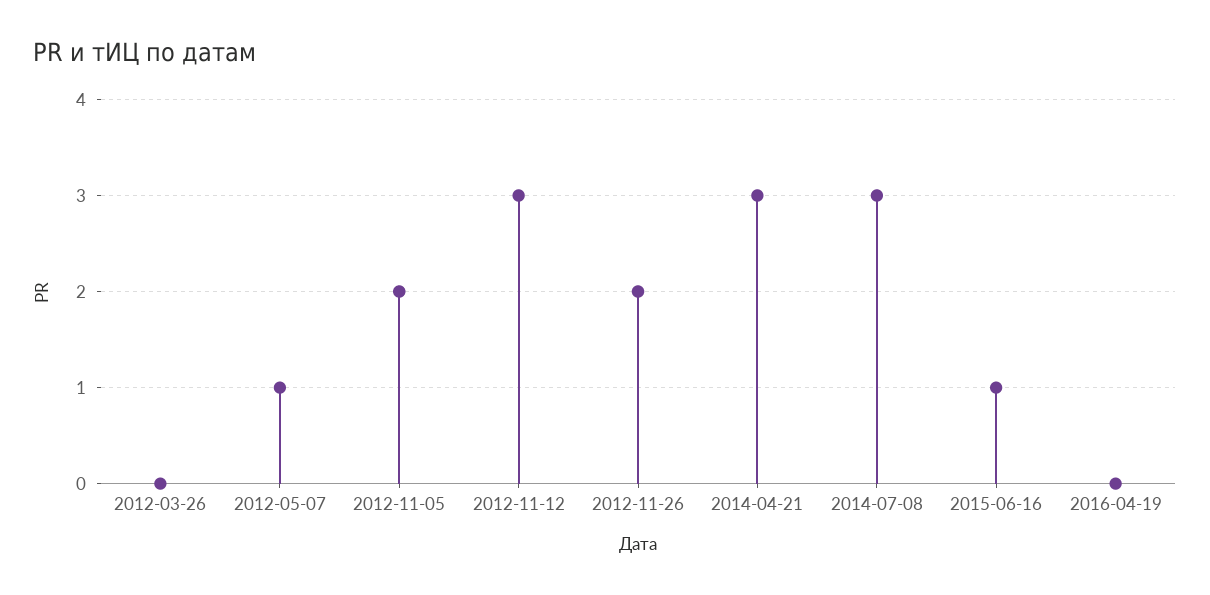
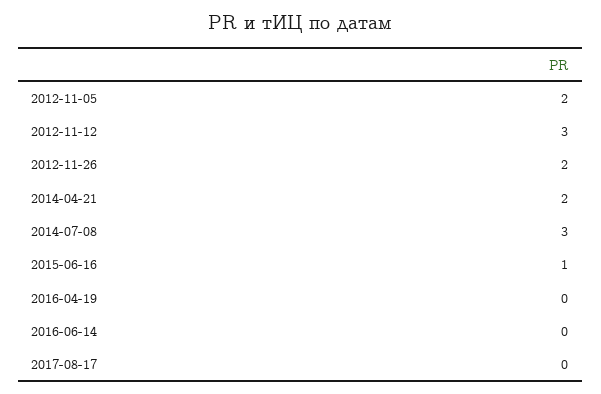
2012-03-26: 0 -> none
2012-05-07: 1 -> none
2014-04-21: 3 -> 2
2016-06-14: none -> 0
2017-08-17: none -> 0

